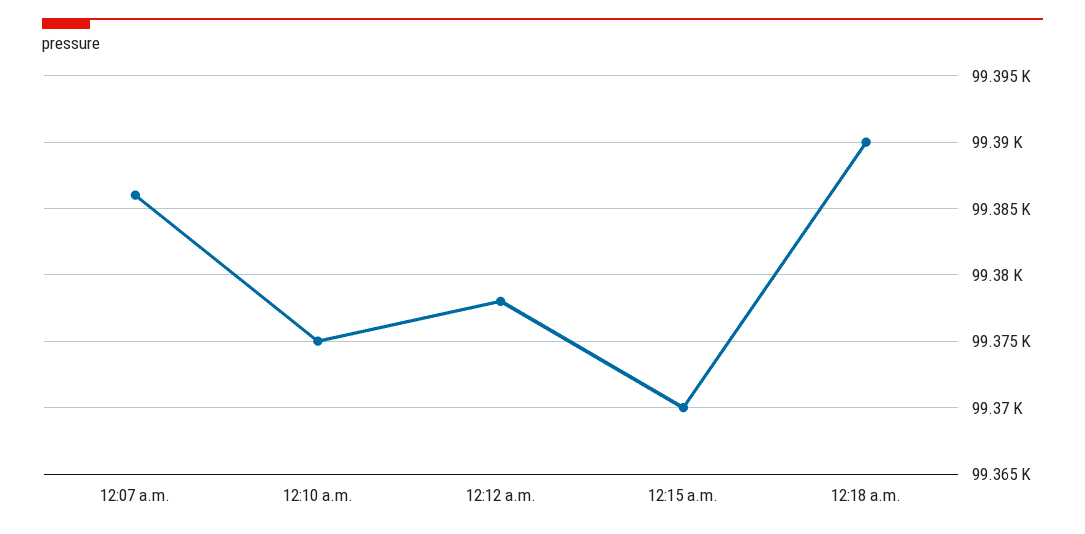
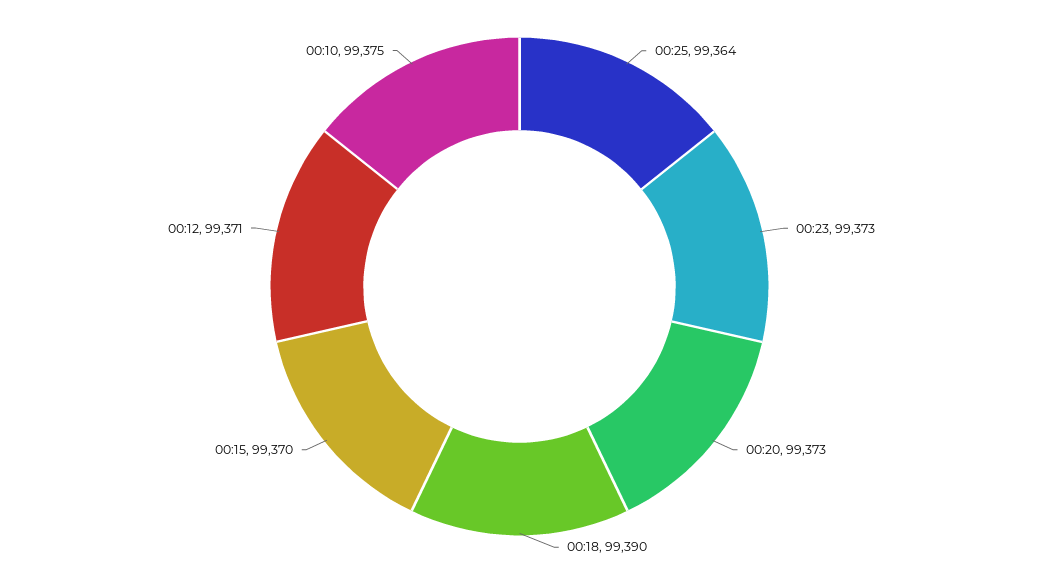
12:07 a.m.: 99386 -> none
12:12 a.m.: 99378 -> 99371
00:25: none -> 99364
00:23: none -> 99373
00:20: none -> 99373

